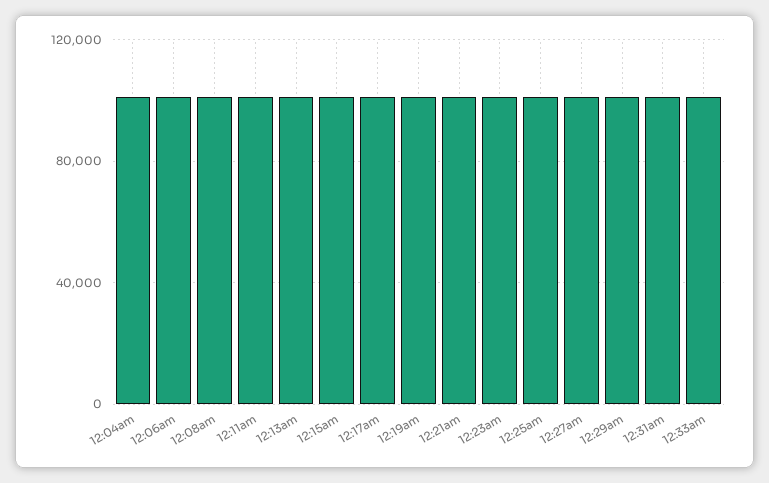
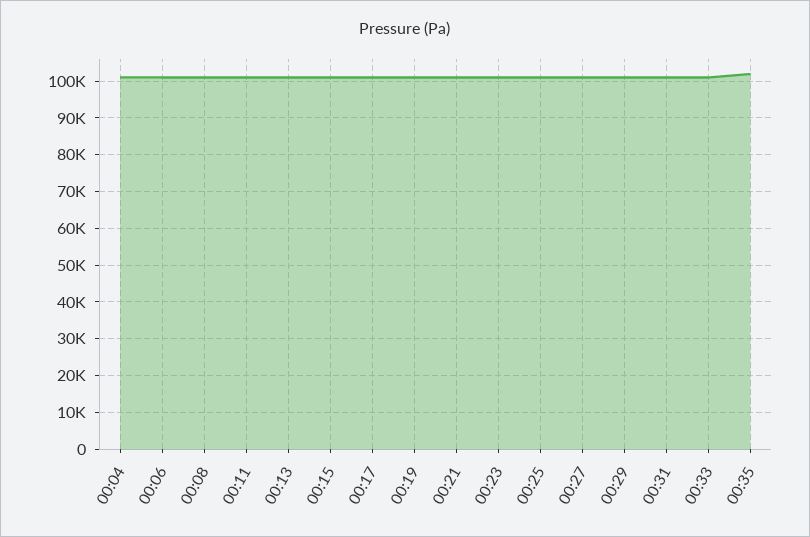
00:35: none -> 102000

